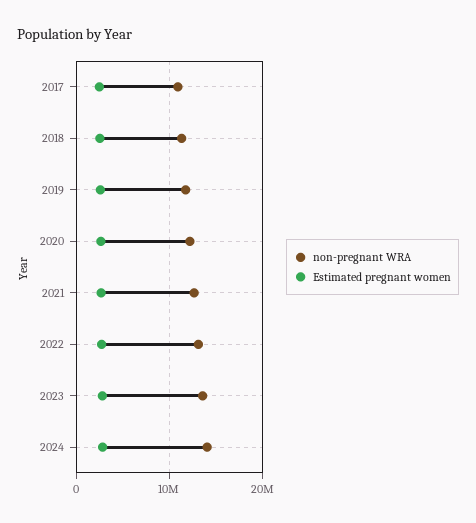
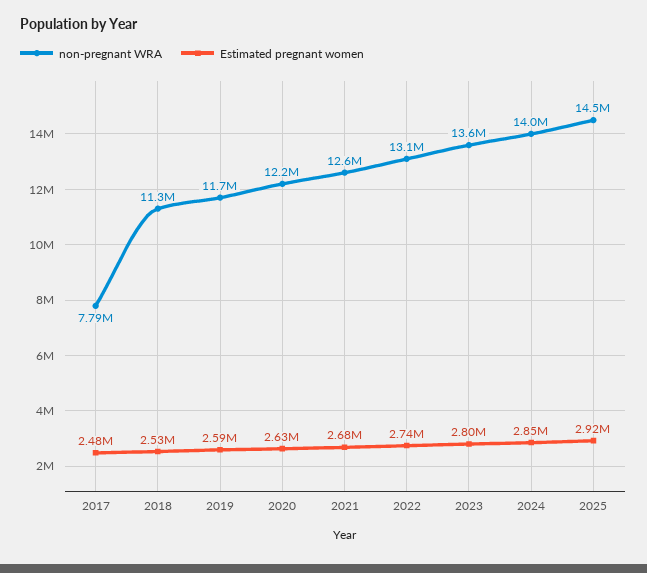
non-pregnant WRA, 2017: 11000000 -> 7790000
non-pregnant WRA, 2025: none -> 14500000
Estimated pregnant women, 2025: none -> 2920000

